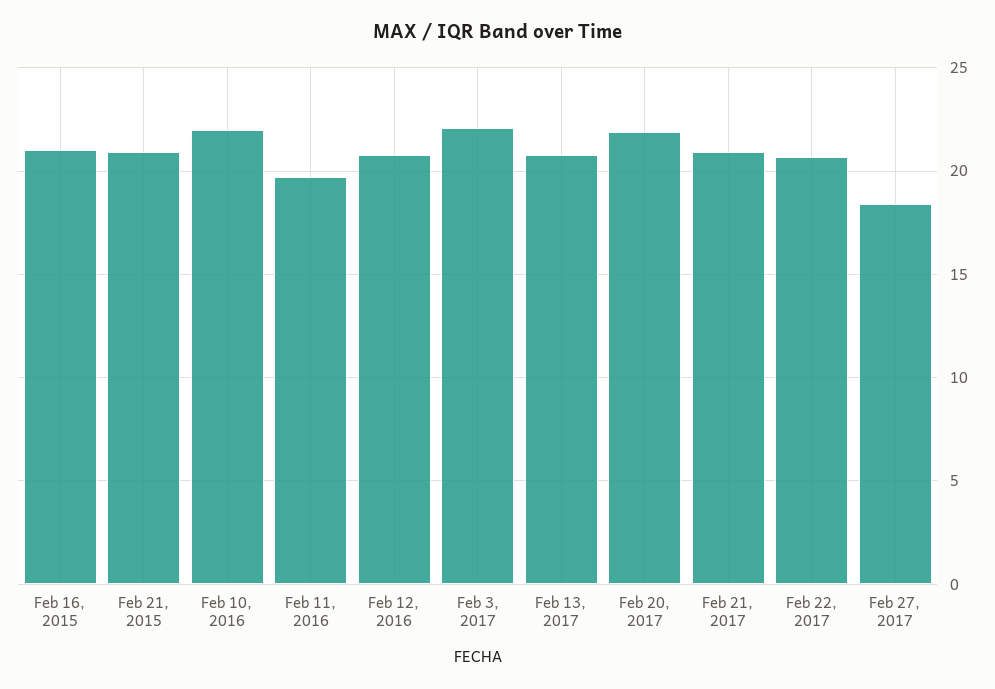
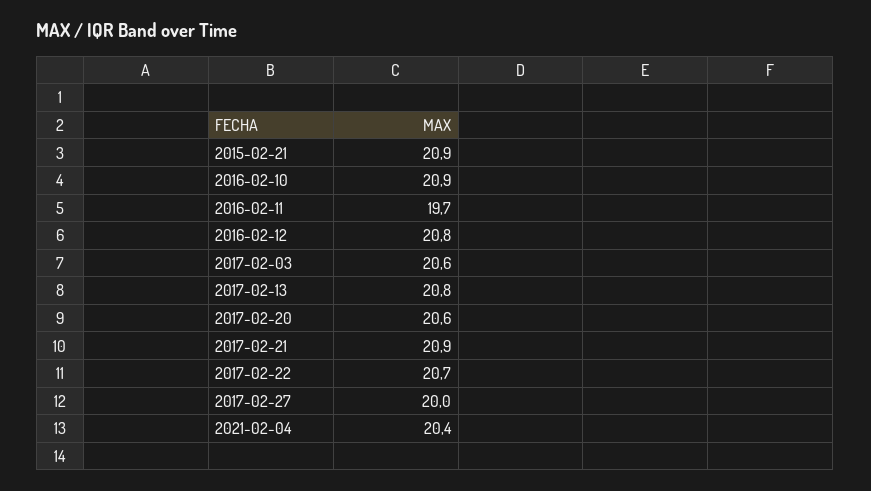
Feb 16, 2015: 21 -> none
Feb 10, 2016: 22 -> 20.9
Feb 3, 2017: 22 -> 20.6
Feb 20, 2017: 22 -> 20.6
Feb 27, 2017: 18.5 -> 20
2021-02-04: none -> 20.4

